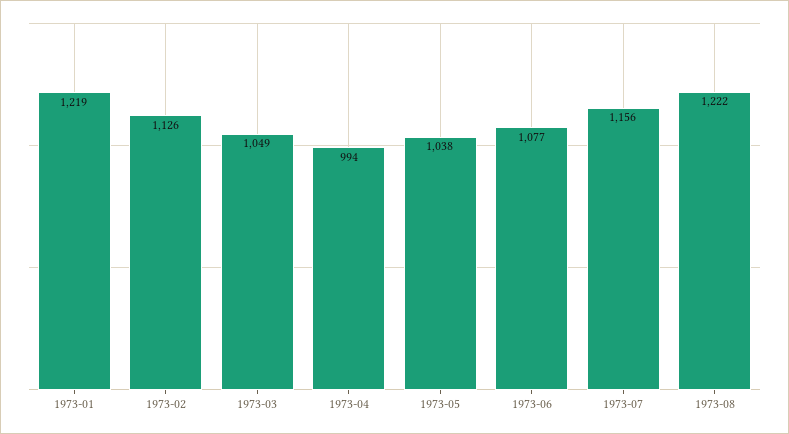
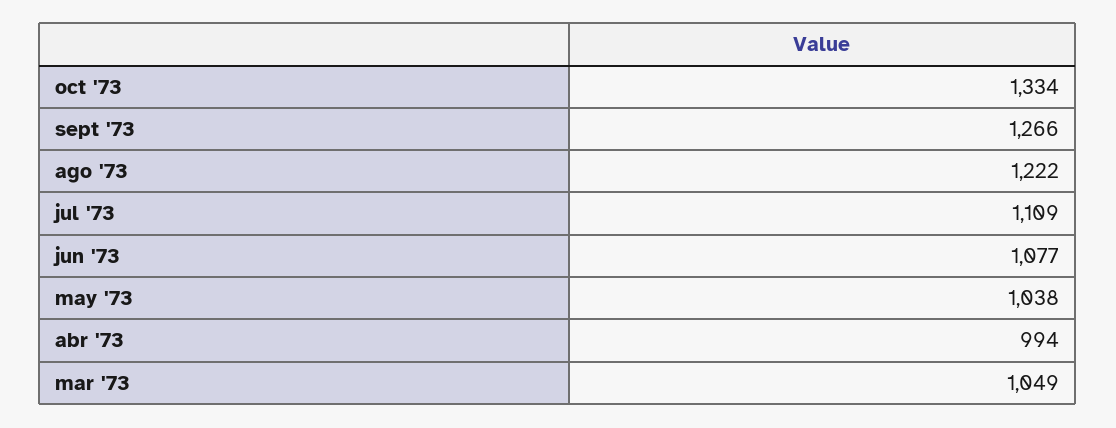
1973-01: 1219 -> none
1973-02: 1126 -> none
1973-07: 1156 -> 1109
oct '73: none -> 1334
sept '73: none -> 1266

